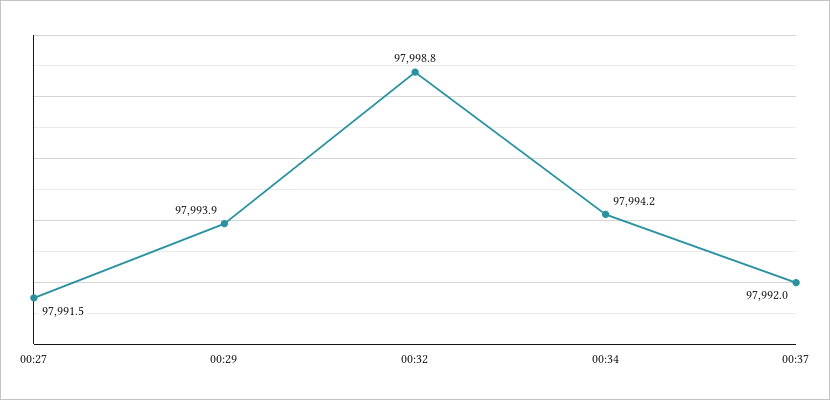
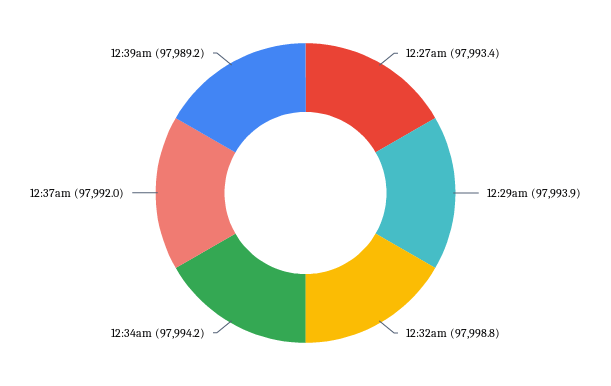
00:27: 97991.5 -> 97993.4
12:39am: none -> 97989.2

